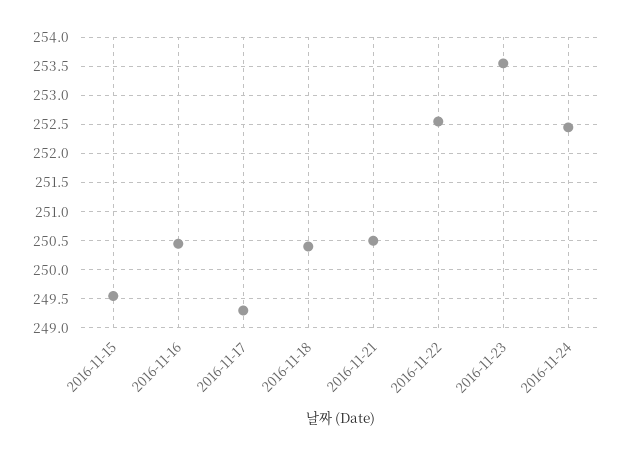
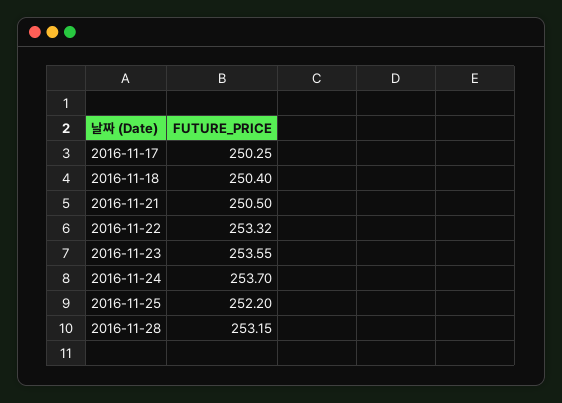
2016-11-15: 249.5 -> none
2016-11-16: 250.5 -> none
2016-11-17: 249.25 -> 250.25
2016-11-22: 252.5 -> 253.32
2016-11-24: 252.5 -> 253.7
2016-11-25: none -> 252.2
2016-11-28: none -> 253.15

